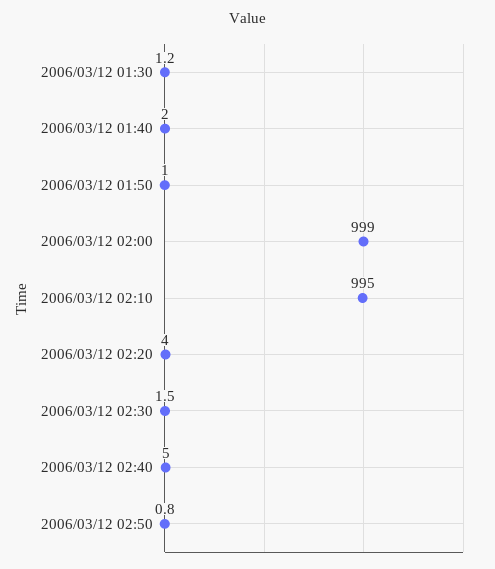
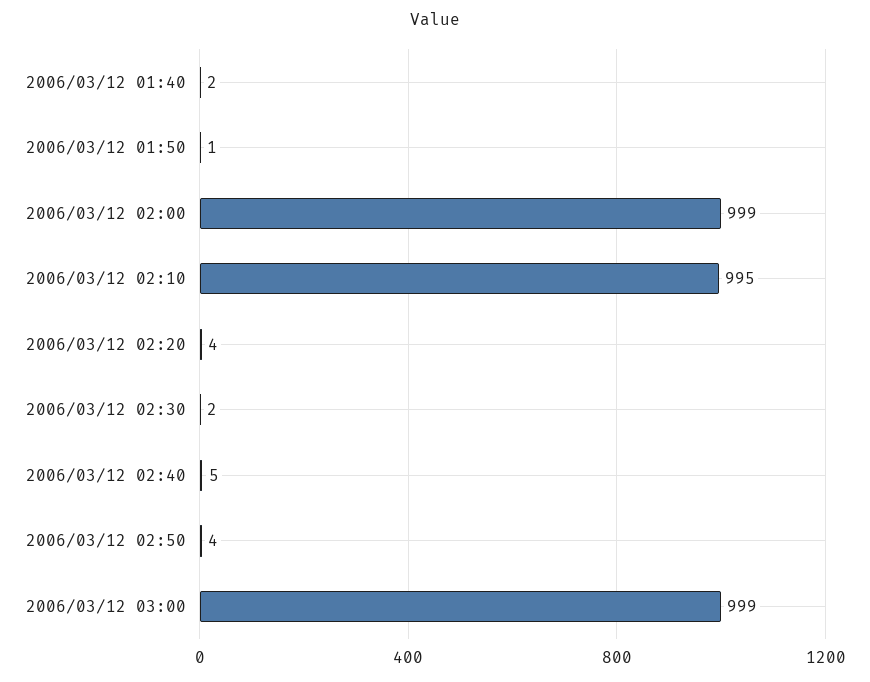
2006/03/12 01:30: 1.2 -> none
2006/03/12 02:50: 0.8 -> 4
2006/03/12 03:00: none -> 999

